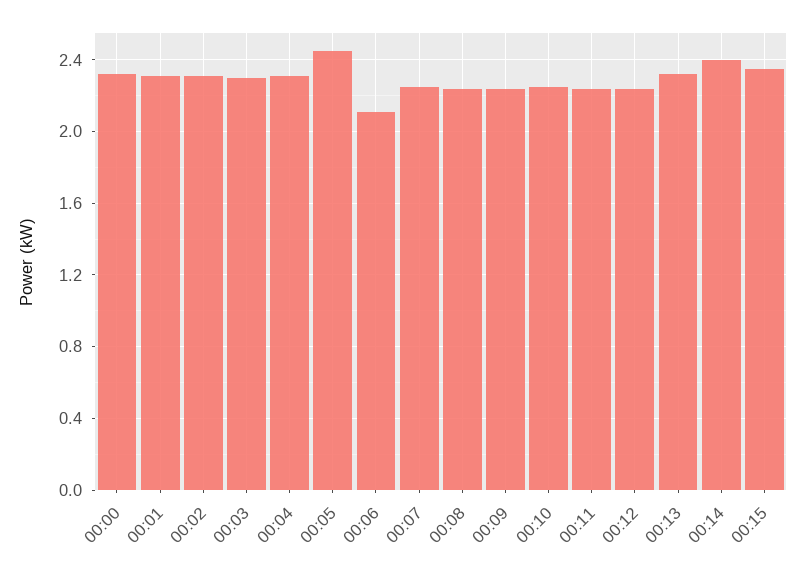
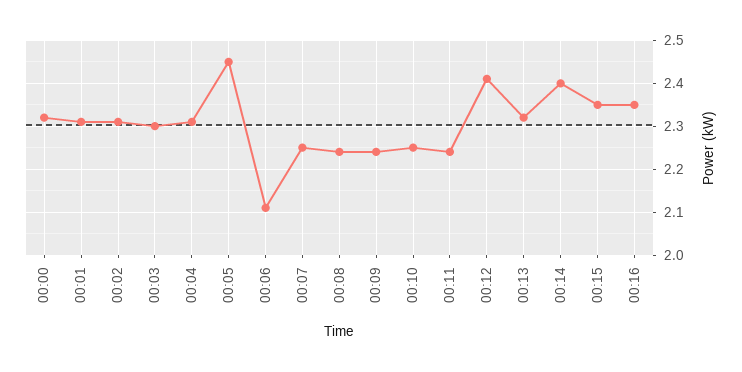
00:12: 2.25 -> 2.4
00:16: none -> 2.35

